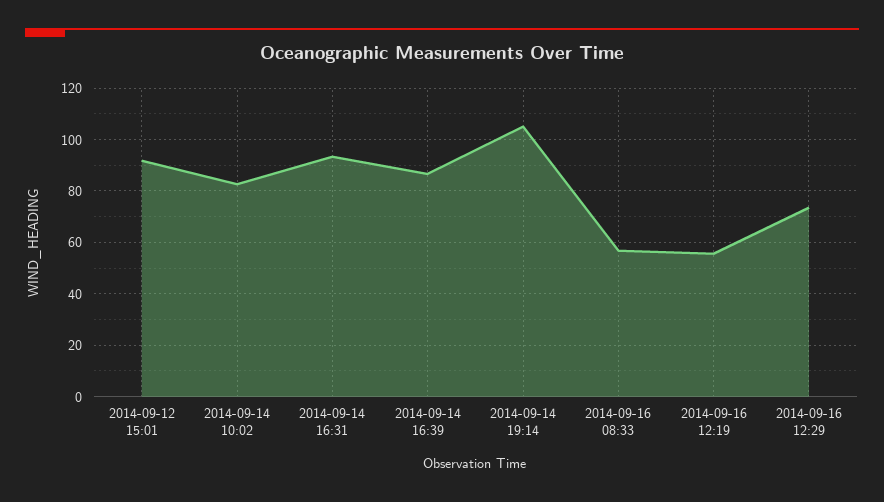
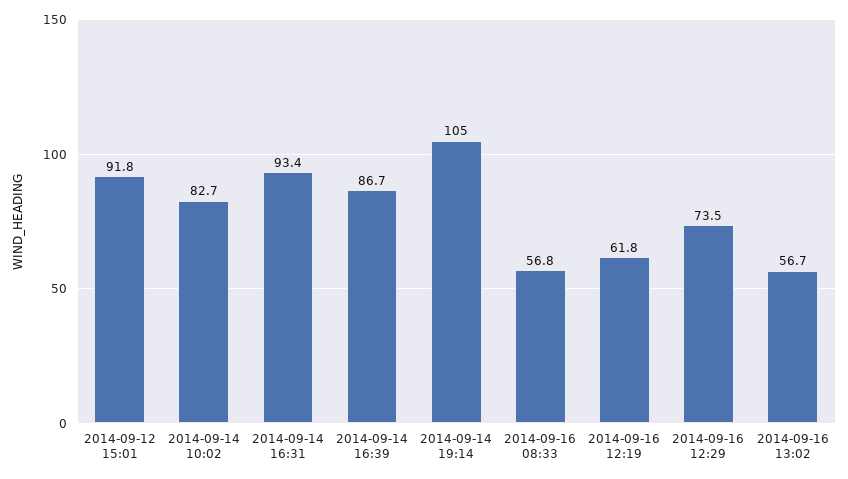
2014-09-16 12:19: 55 -> 61.8
2014-09-16 13:02: none -> 56.7

